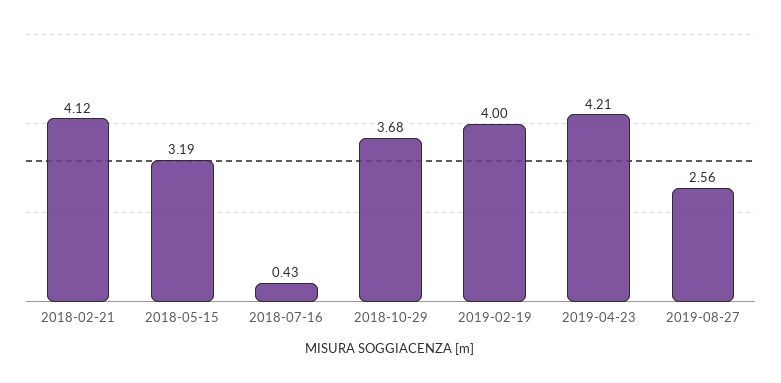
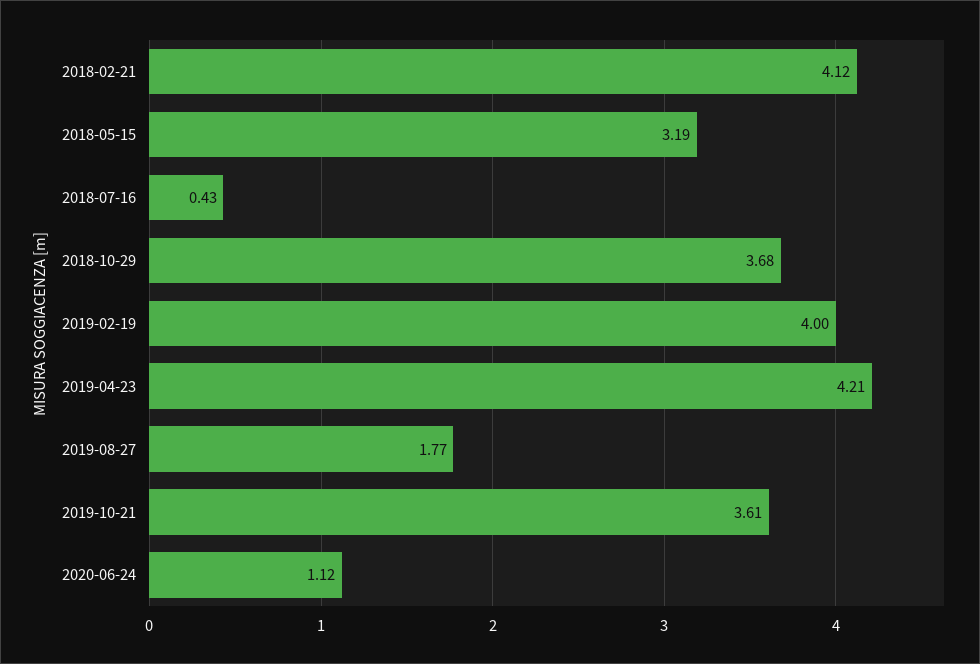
2019-08-27: 2.56 -> 1.77
2019-10-21: none -> 3.61
2020-06-24: none -> 1.12

